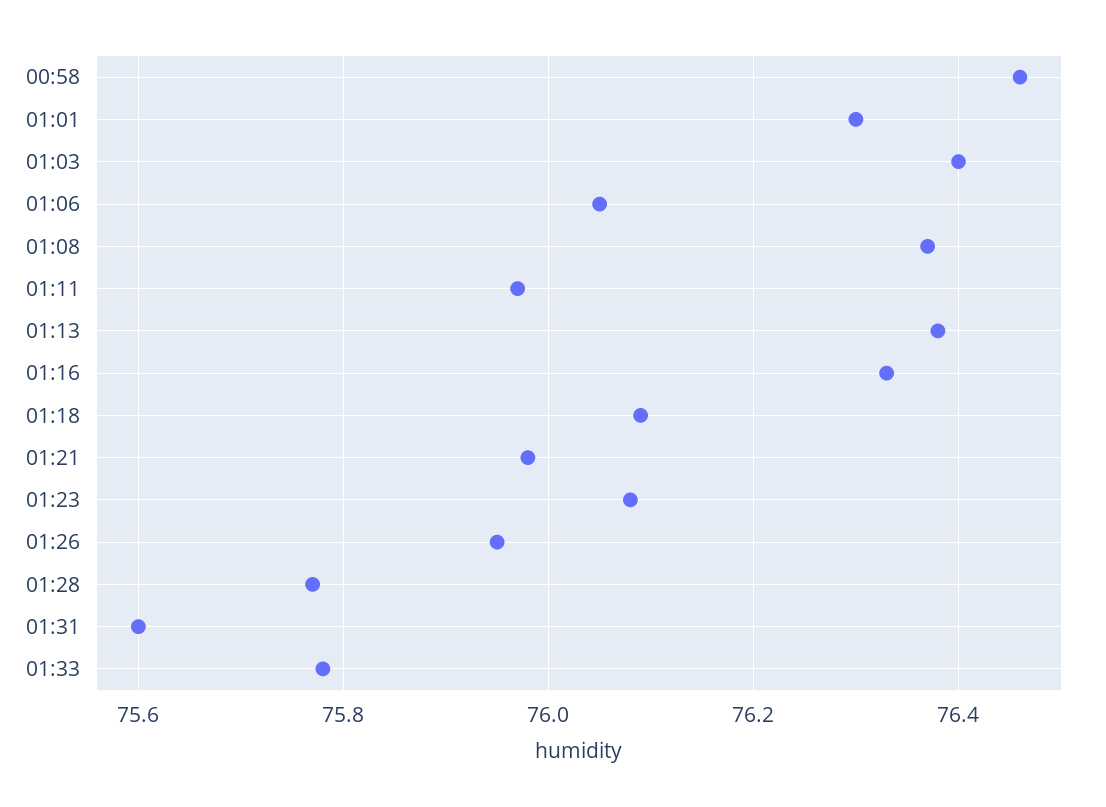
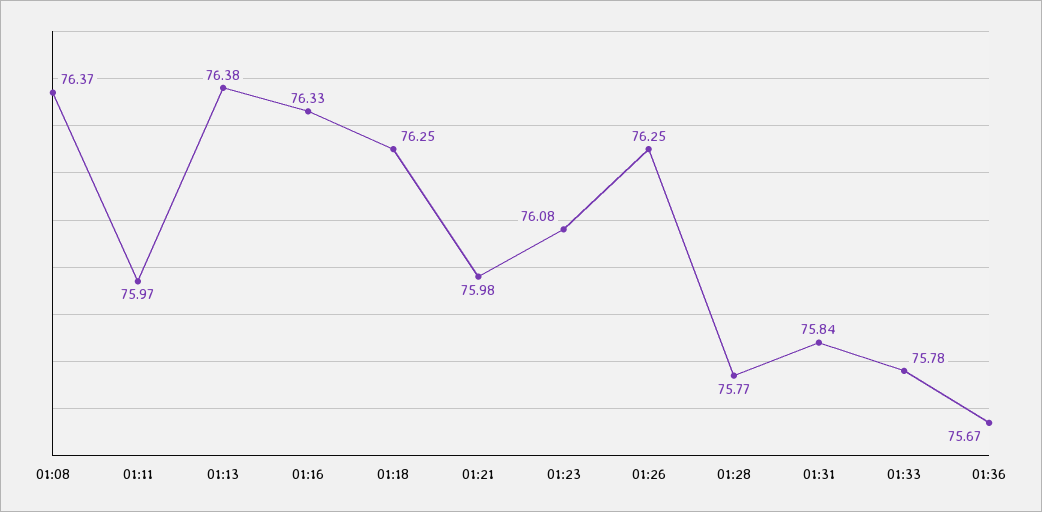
00:58: 76.45 -> none
01:01: 76.3 -> none
01:03: 76.4 -> none
01:06: 76.05 -> none
01:18: 76.1 -> 76.25
01:26: 75.95 -> 76.25
01:31: 75.6 -> 75.84
01:36: none -> 75.67

